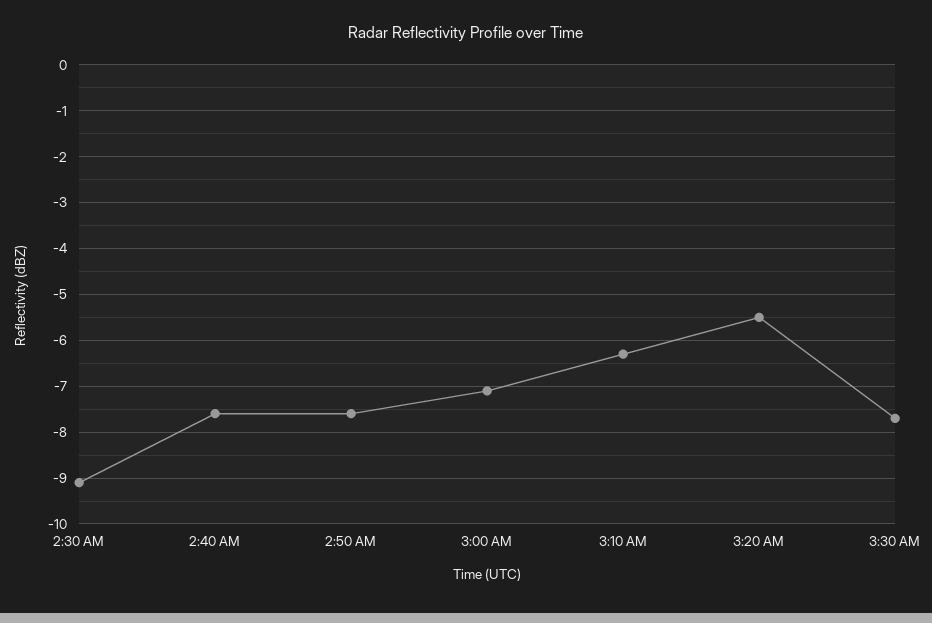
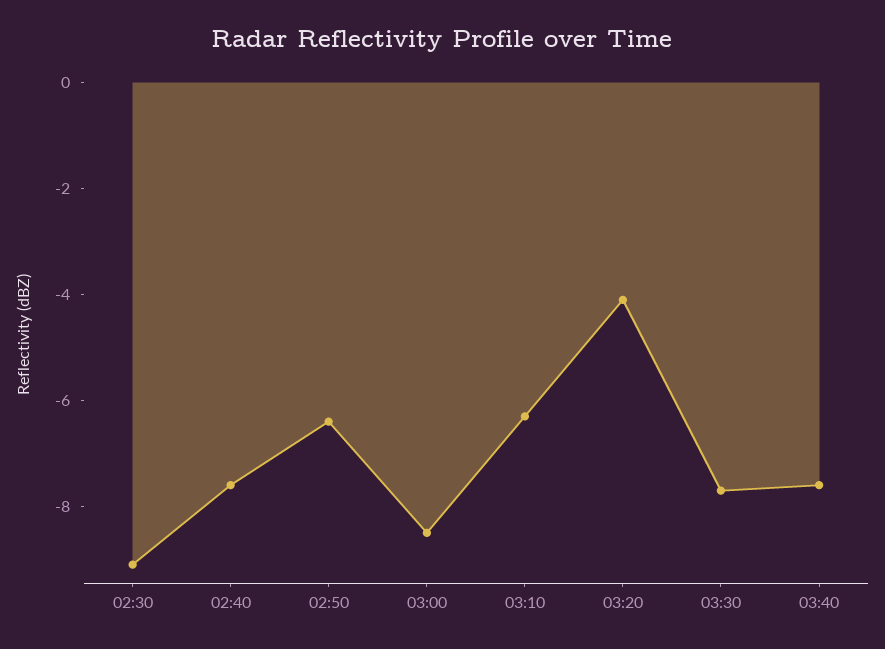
2:50 AM: -7.5 -> -6.5
3:00 AM: -7 -> -8.5
3:20 AM: -5.5 -> -4
03:40: none -> -7.5

